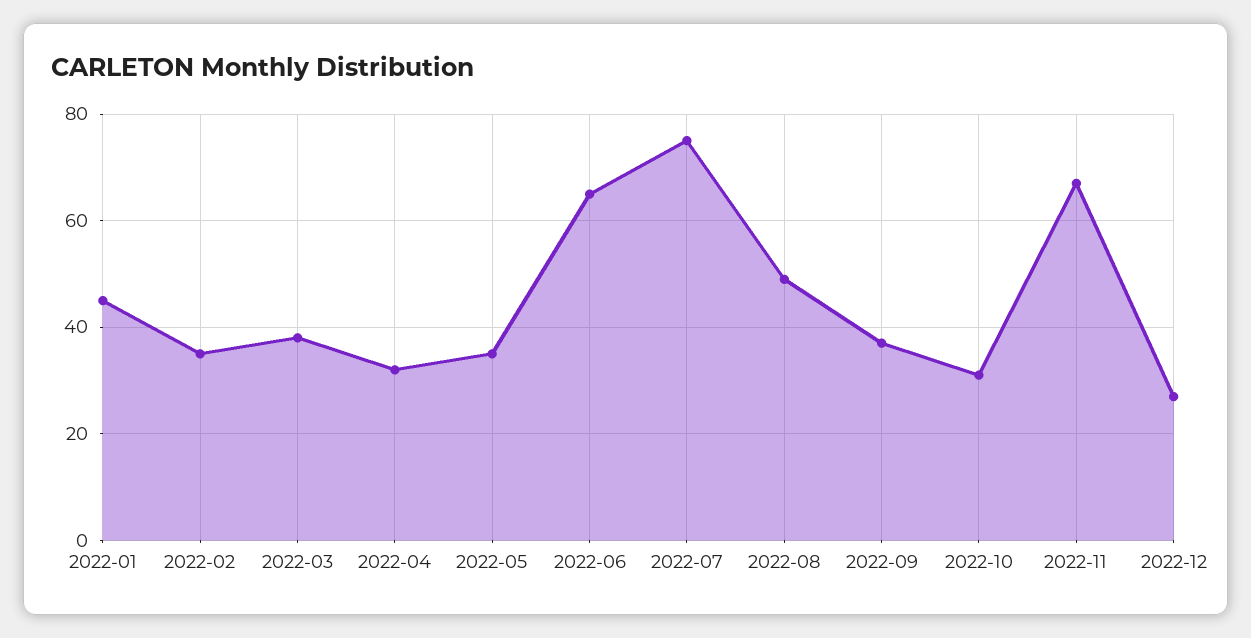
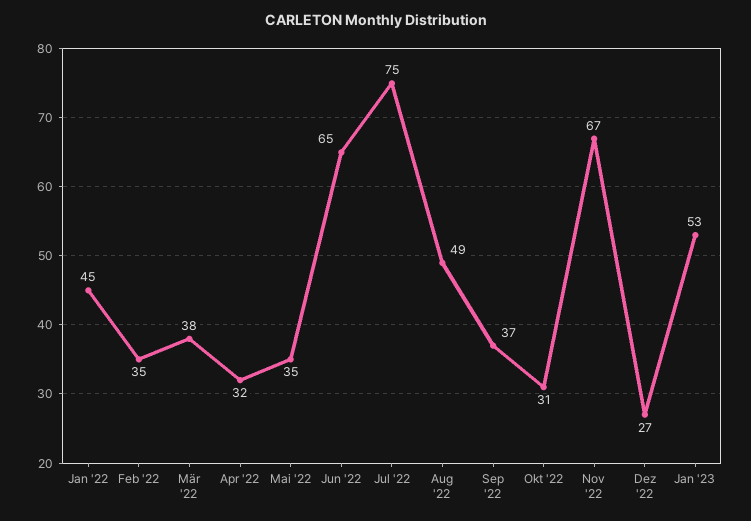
Jan '23: none -> 53

